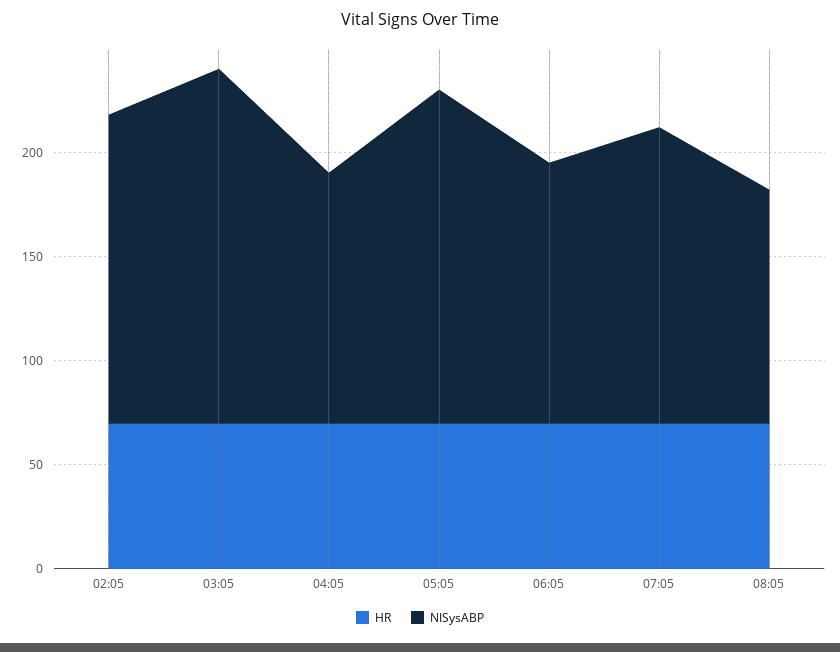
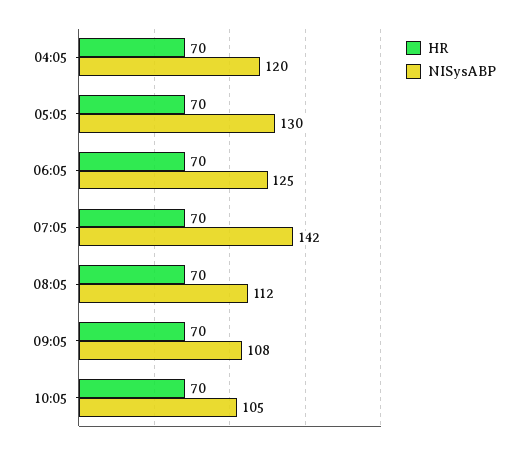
HR, 02:05: 70 -> none
NISysABP, 02:05: 150 -> none
HR, 03:05: 70 -> none
NISysABP, 03:05: 170 -> none
NISysABP, 05:05: 160 -> 130
HR, 09:05: none -> 70
NISysABP, 09:05: none -> 108
HR, 10:05: none -> 70
NISysABP, 10:05: none -> 105

